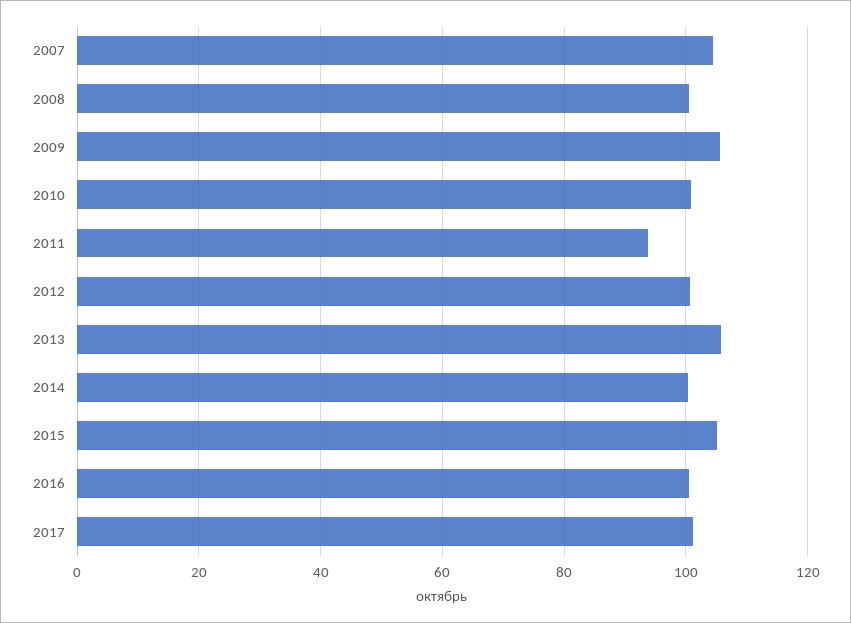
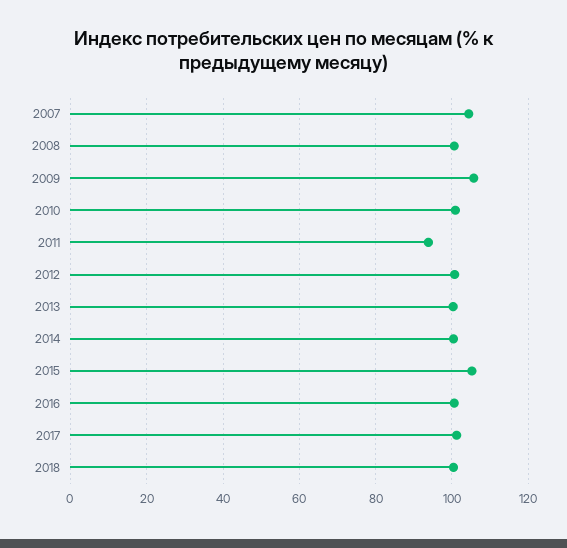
2013: 106 -> 100
2018: none -> 100

